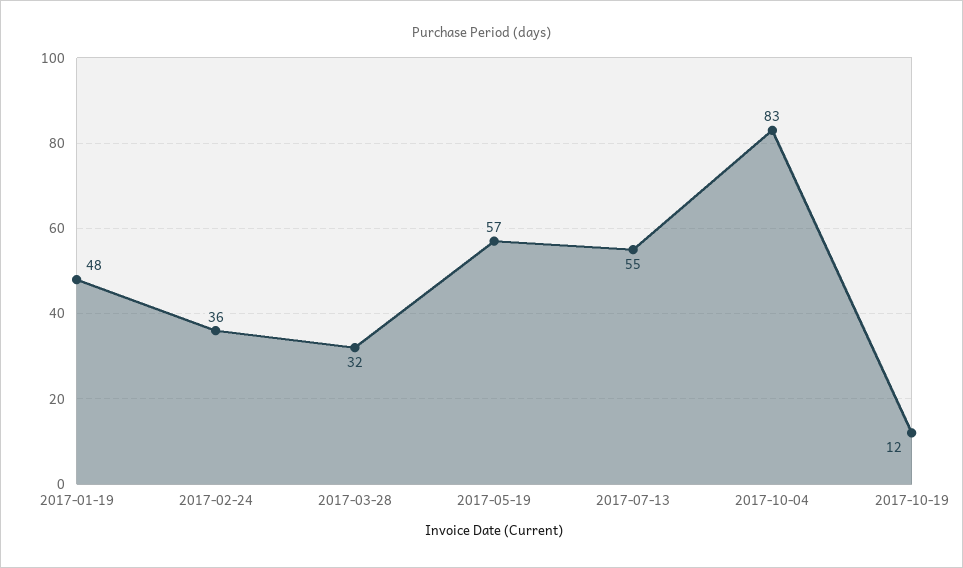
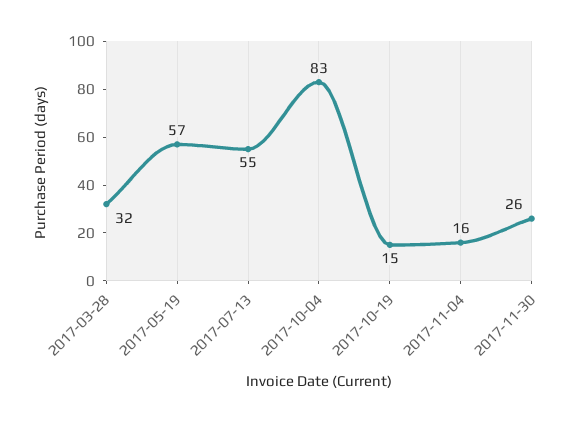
2017-01-19: 48 -> none
2017-02-24: 36 -> none
2017-10-19: 12 -> 15
2017-11-04: none -> 16
2017-11-30: none -> 26

